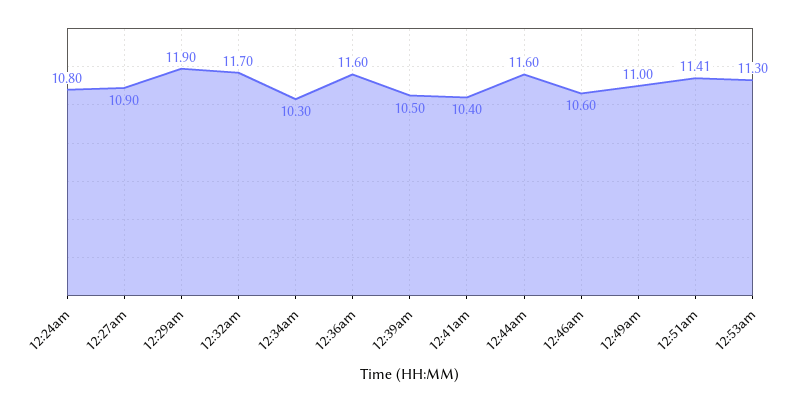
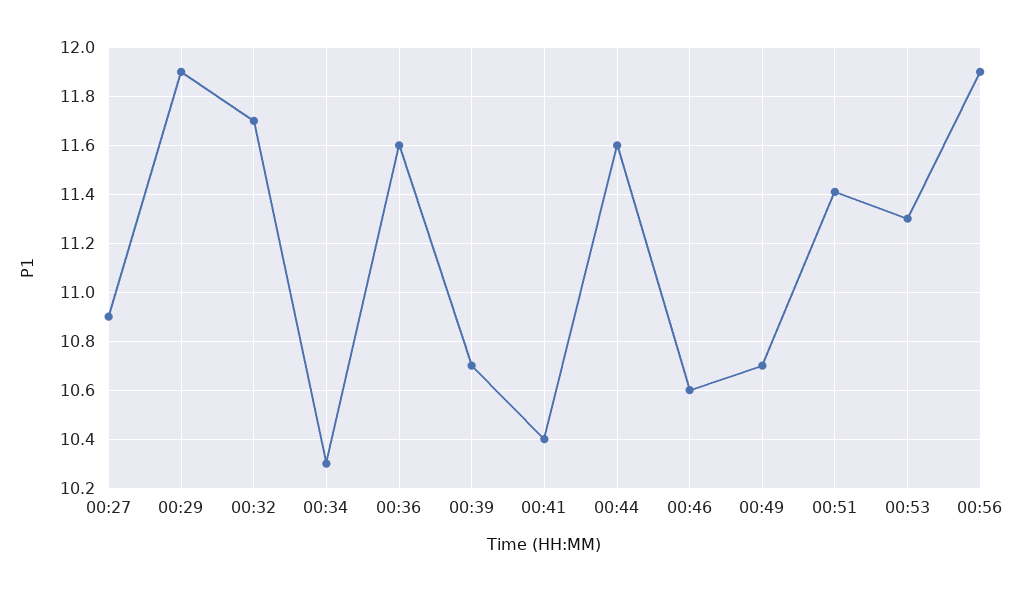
12:24am: 10.8 -> none
12:39am: 10.5 -> 10.7
12:49am: 11 -> 10.7
00:56: none -> 11.9

